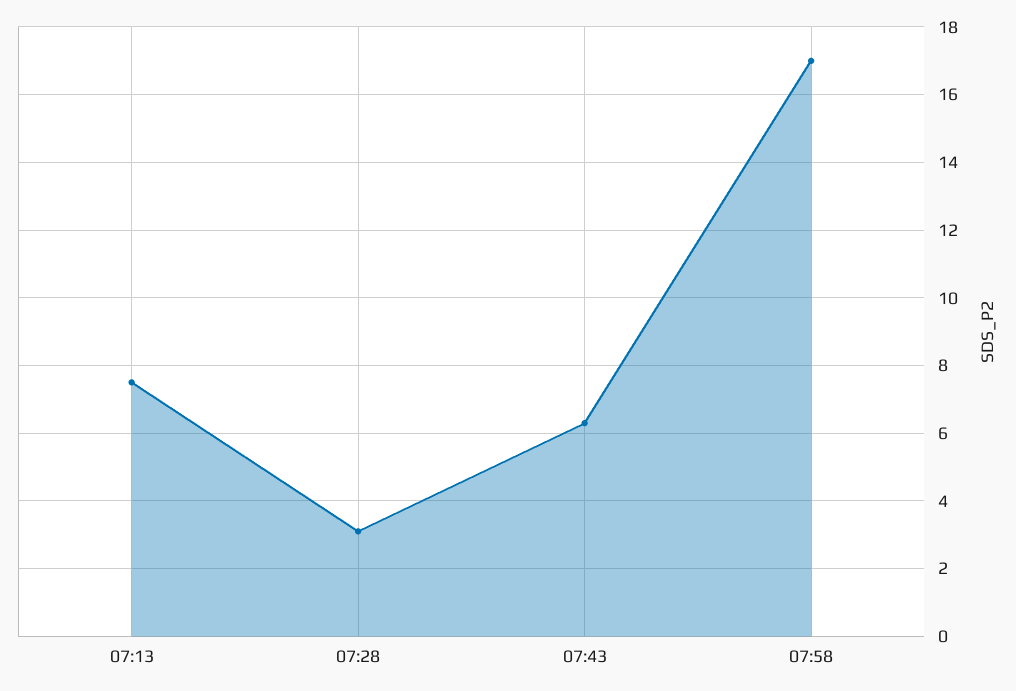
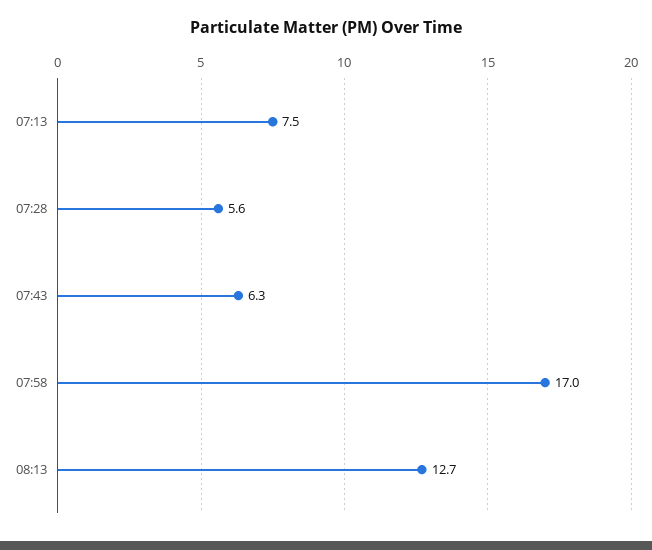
07:28: 3 -> 5.6
08:13: none -> 12.7

